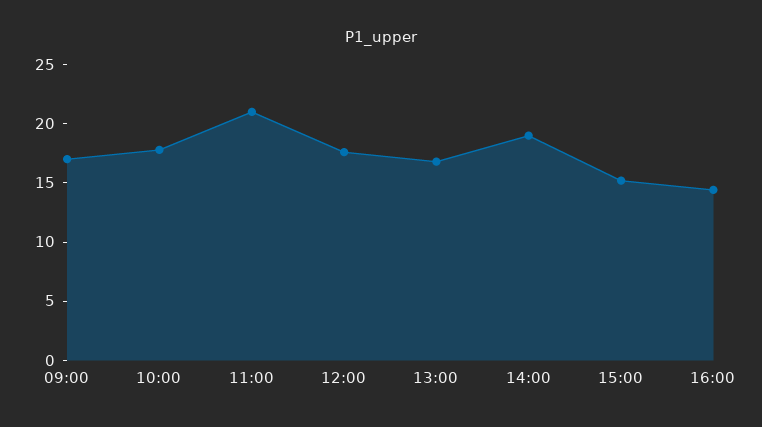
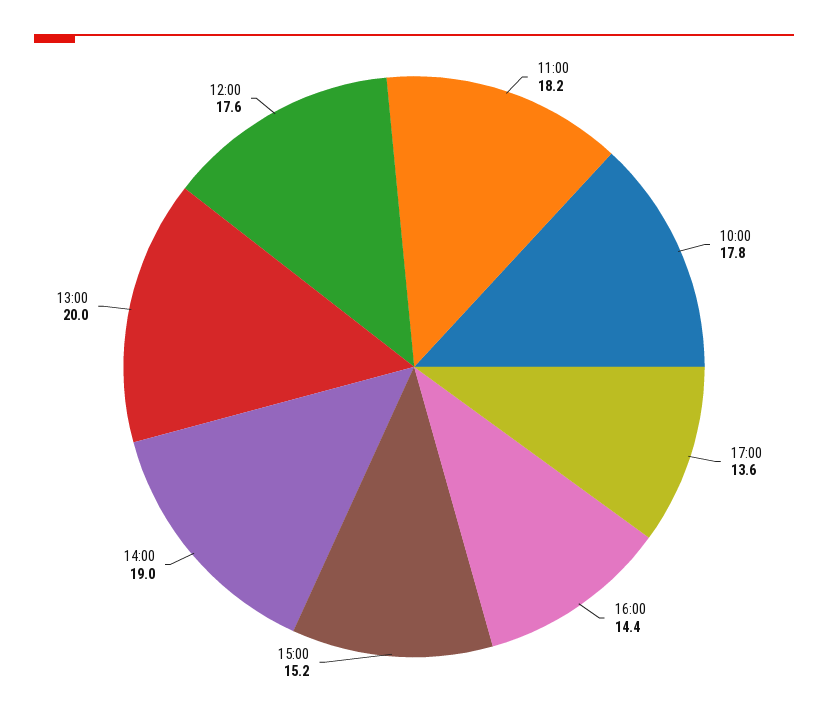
09:00: 17 -> none
11:00: 21 -> 18.2
13:00: 17 -> 20
17:00: none -> 13.6

